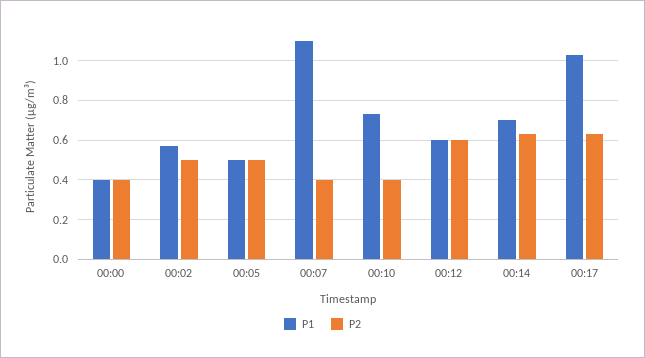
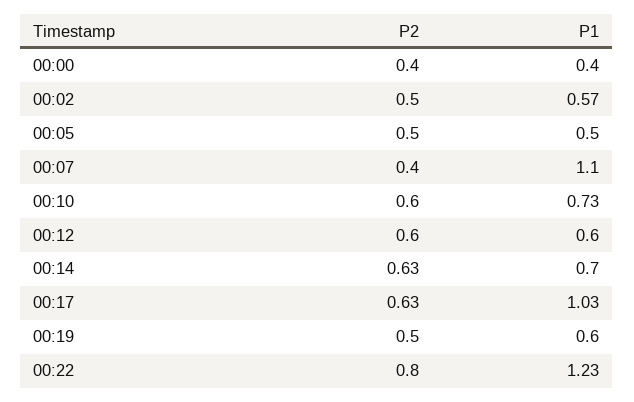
P2, 00:10: 0.4 -> 0.6
P2, 00:19: none -> 0.5
P1, 00:19: none -> 0.6
P2, 00:22: none -> 0.8
P1, 00:22: none -> 1.23

